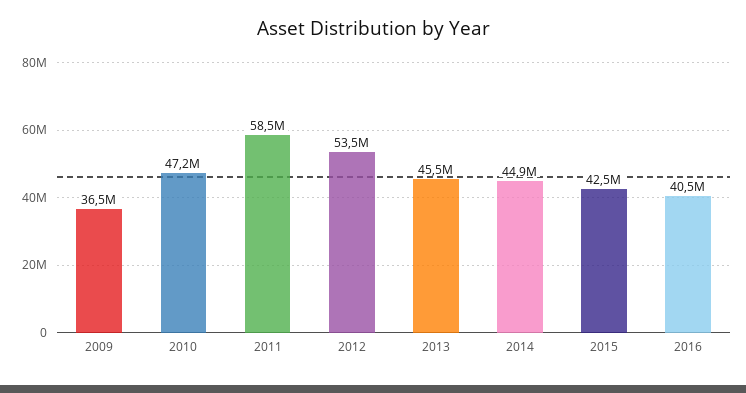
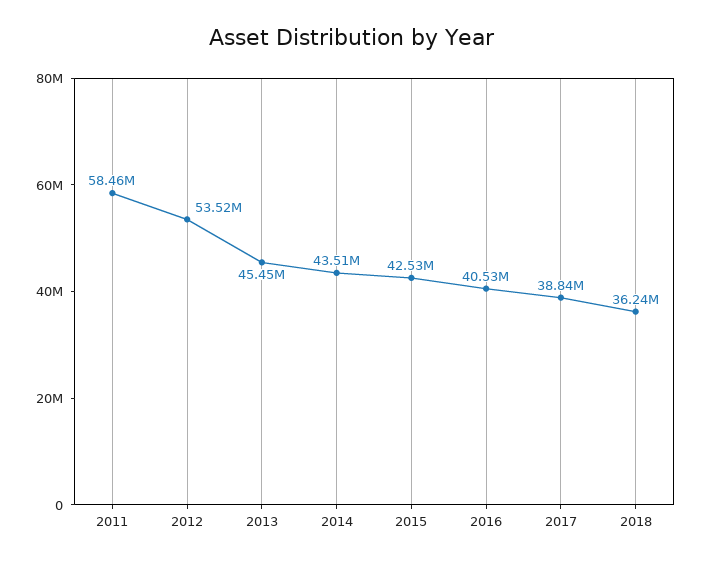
2009: 36500000 -> none
2010: 47200000 -> none
2014: 44900000 -> 43510000
2017: none -> 38840000
2018: none -> 36240000

